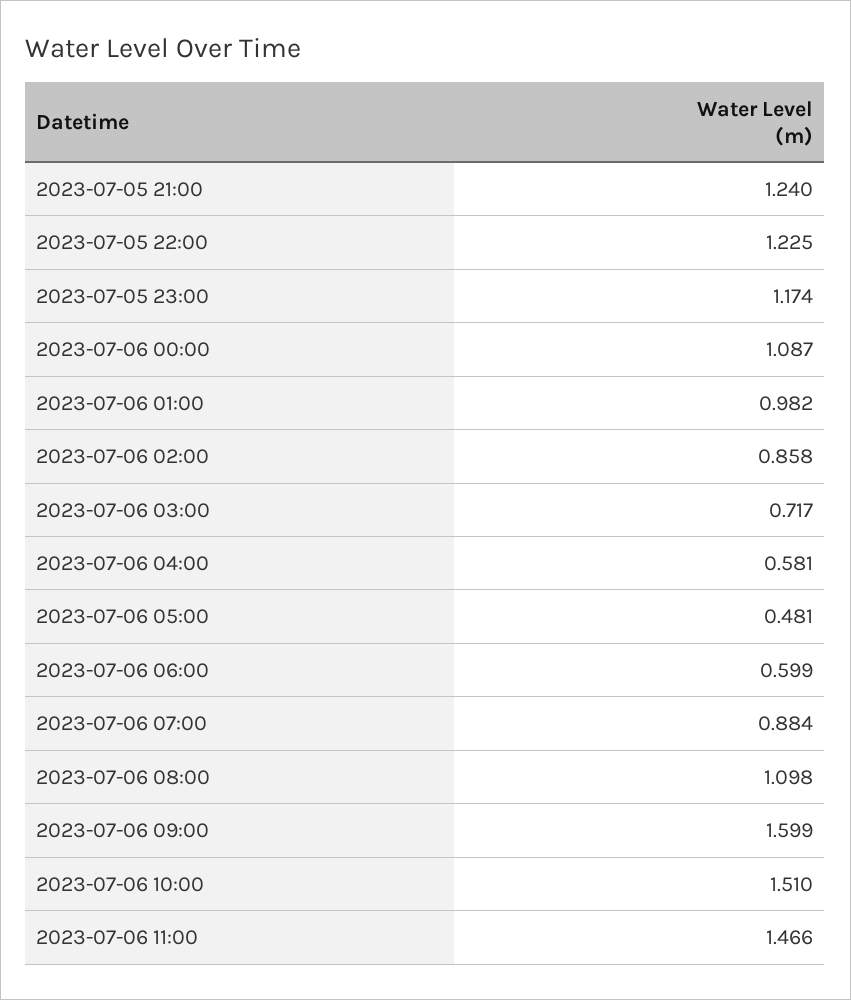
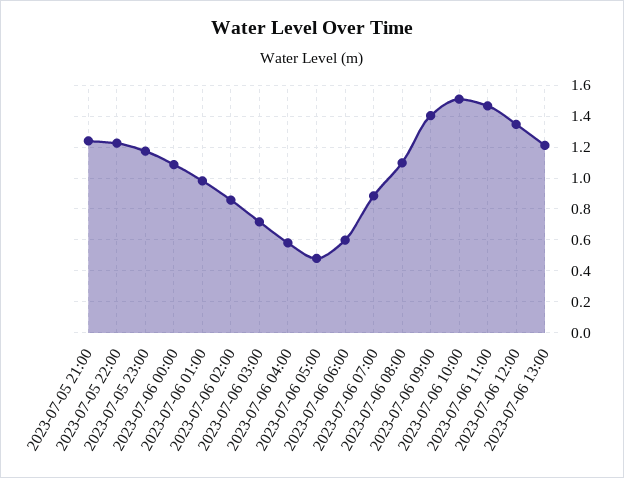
2023-07-06 09:00: 1.599 -> 1.4
2023-07-06 12:00: none -> 1.35
2023-07-06 13:00: none -> 1.2

